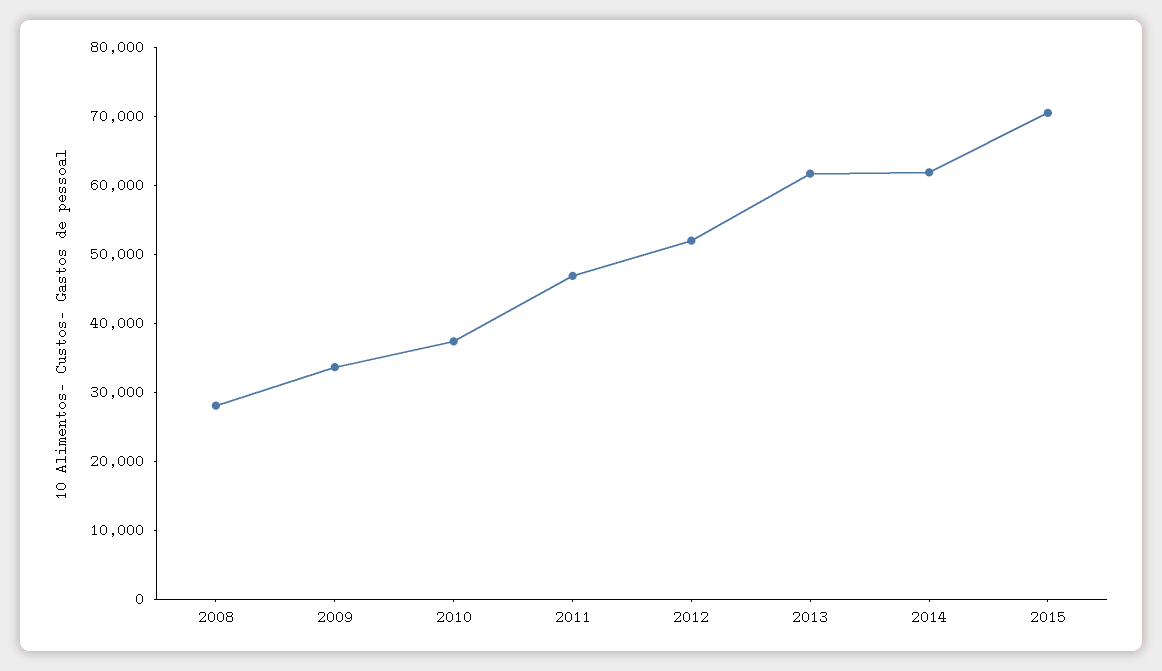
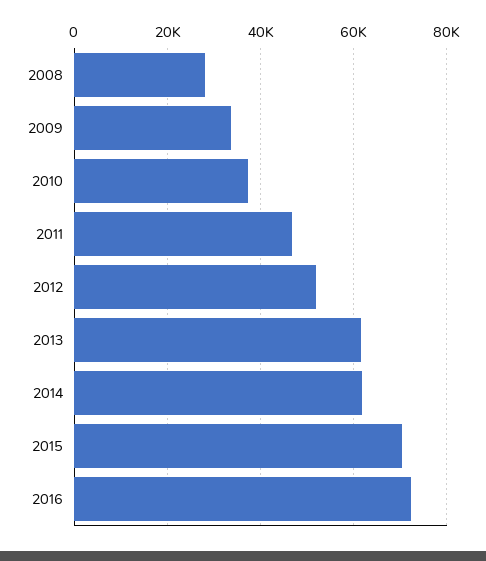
2016: none -> 72000

